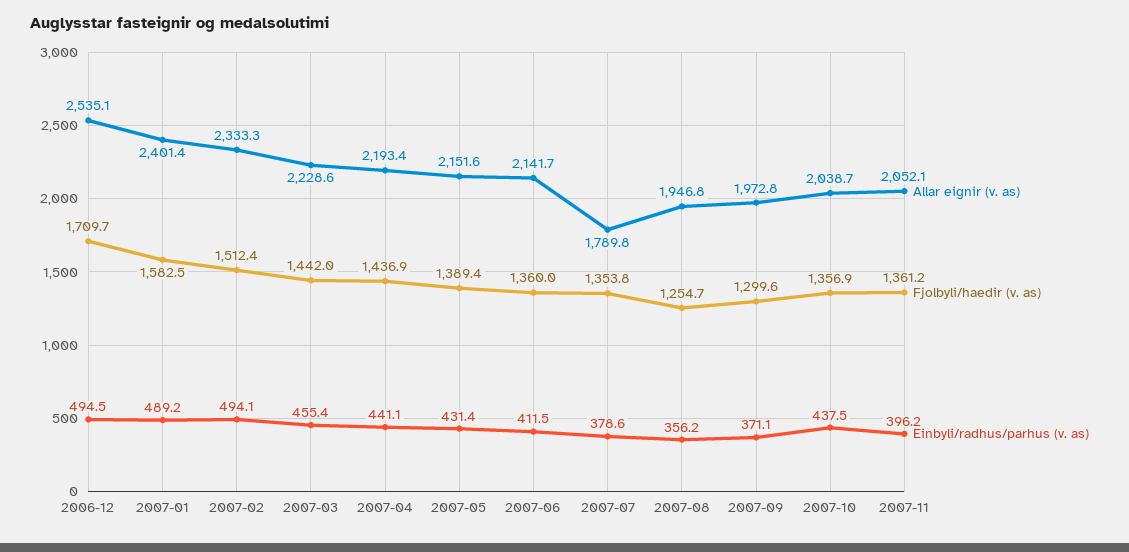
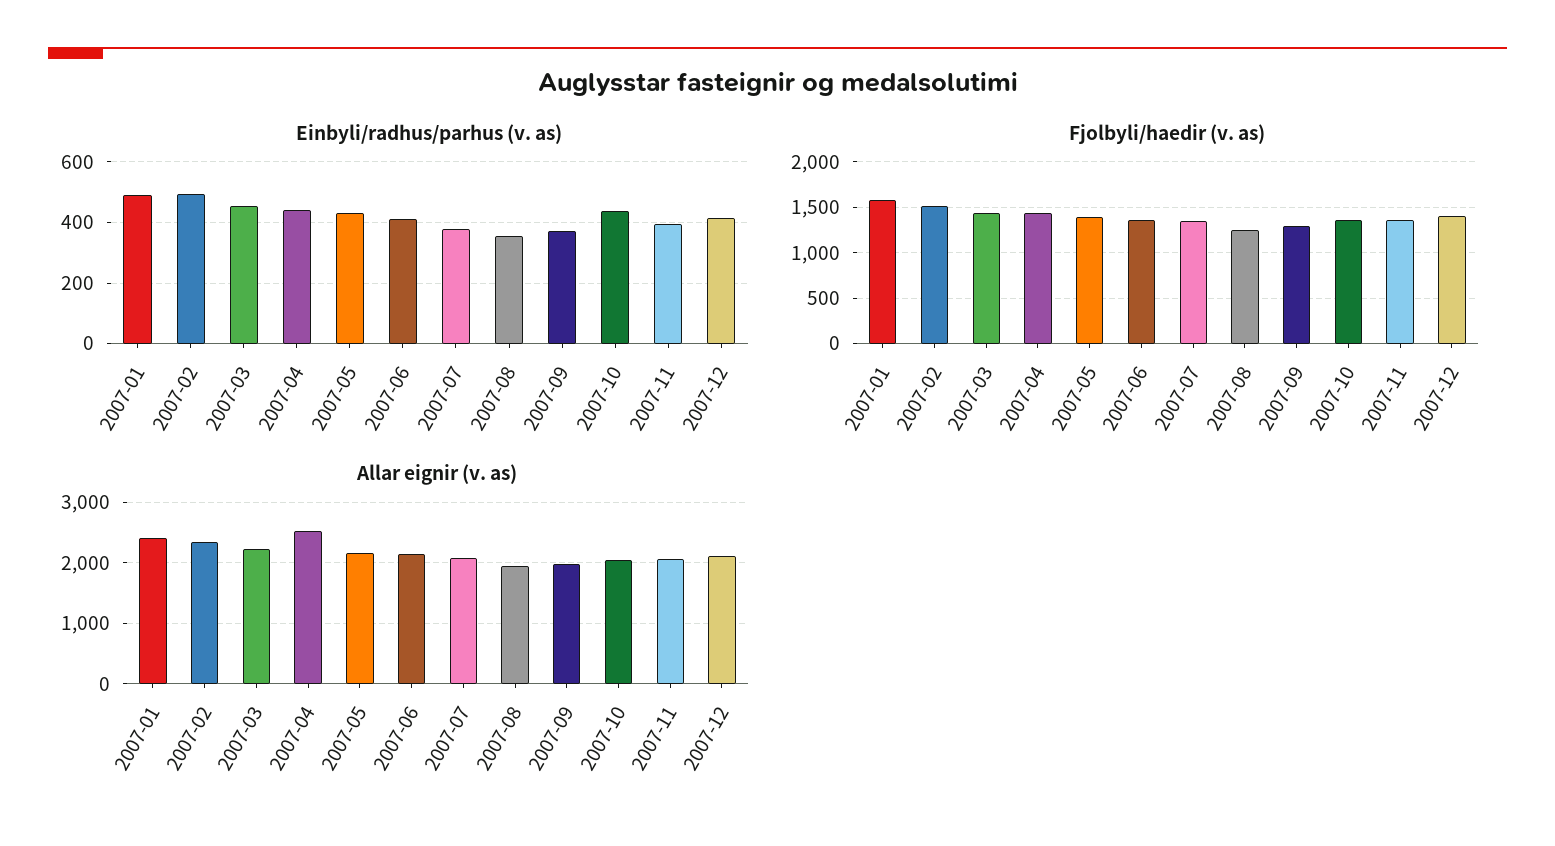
Allar eignir (v. as), 2006-12: 2535.1 -> none
Fjolbyli/haedir (v. as), 2006-12: 1709.7 -> none
Einbyli/radhus/parhus (v. as), 2006-12: 494.5 -> none
Allar eignir (v. as), 2007-04: 2193.4 -> 2500
Allar eignir (v. as), 2007-07: 1789.8 -> 2100
Einbyli/radhus/parhus (v. as), 2007-12: none -> 420
Fjolbyli/haedir (v. as), 2007-12: none -> 1400
Allar eignir (v. as), 2007-12: none -> 2100

